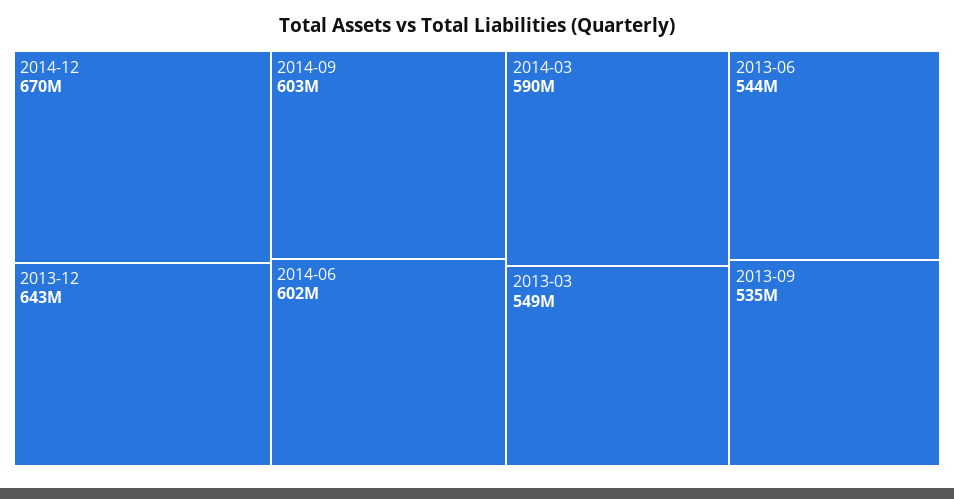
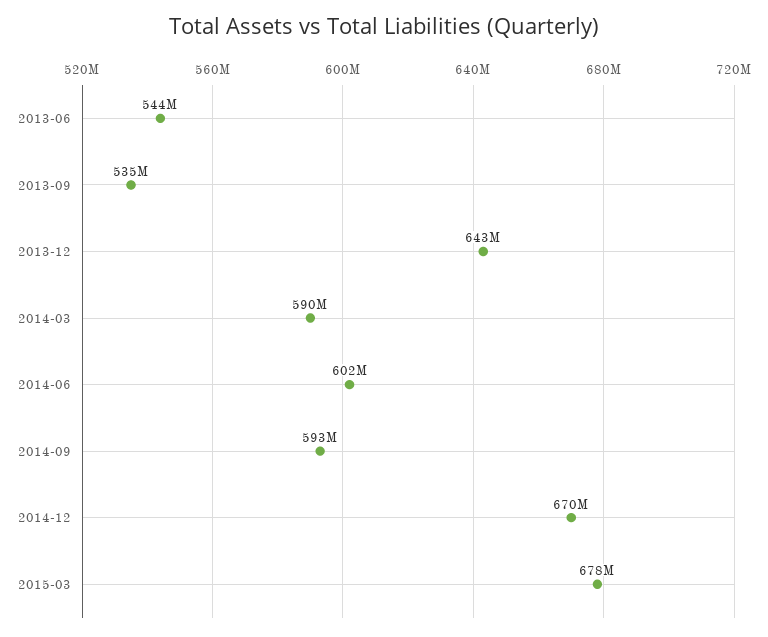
2014-09: 603000000 -> 593000000
2013-03: 549000000 -> none
2015-03: none -> 678000000

